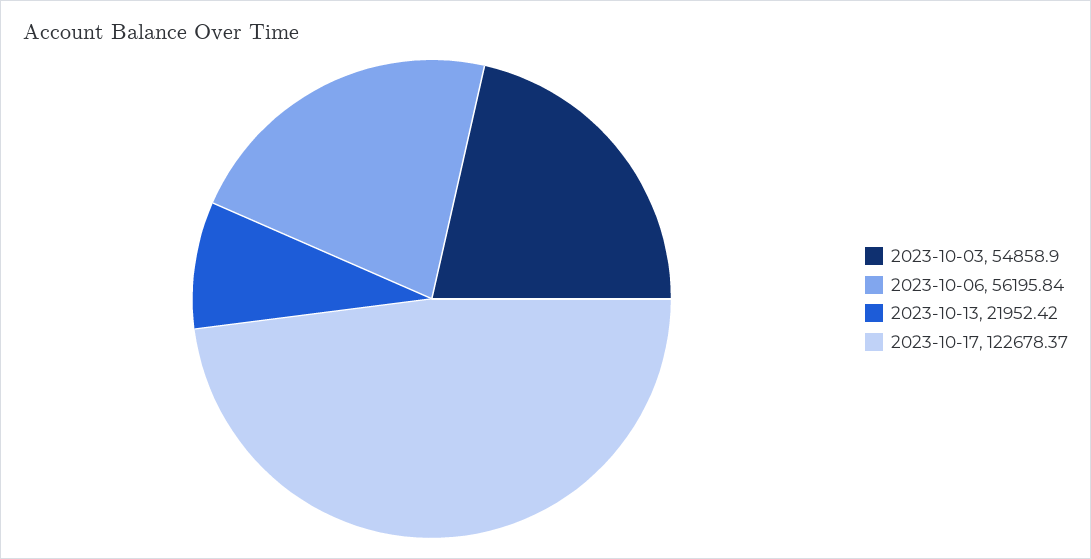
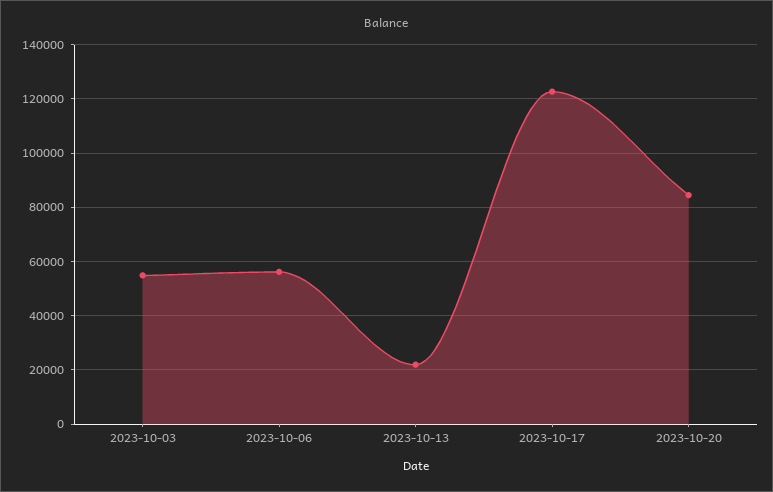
2023-10-20: none -> 85000

